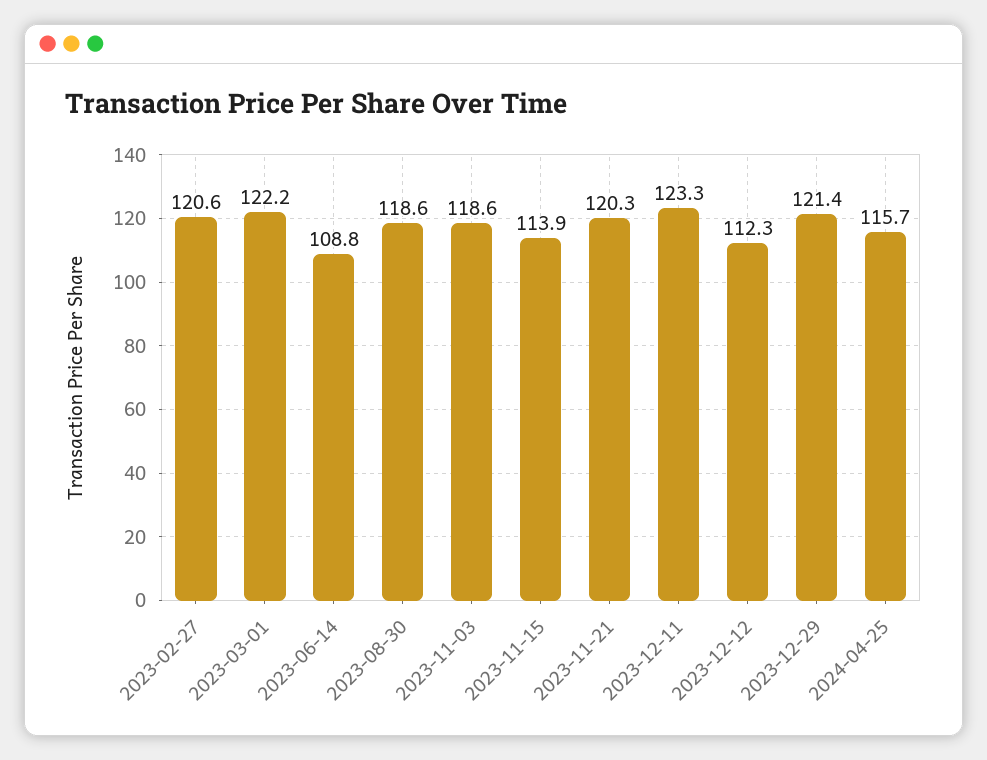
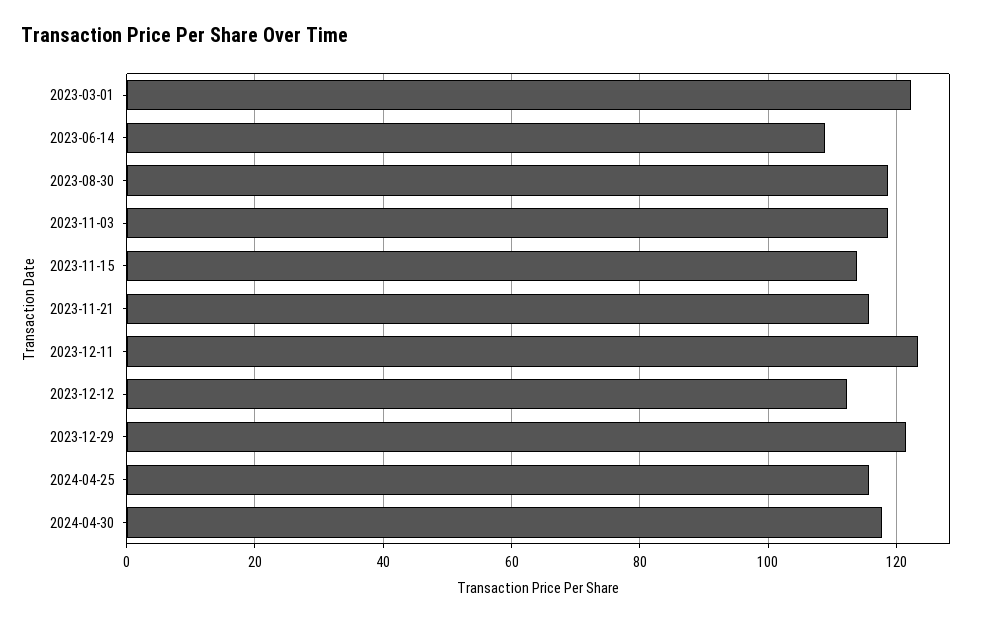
2023-02-27: 120.6 -> none
2023-11-21: 120.3 -> 116
2024-04-30: none -> 118

